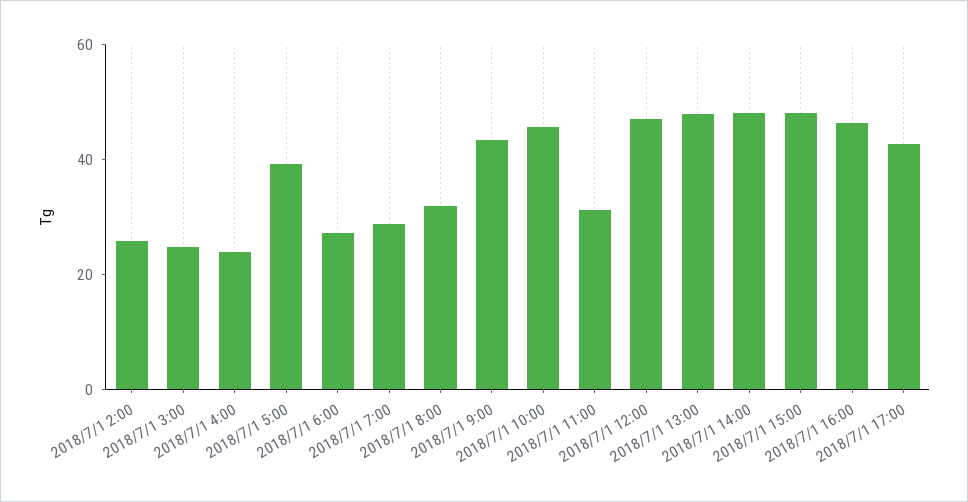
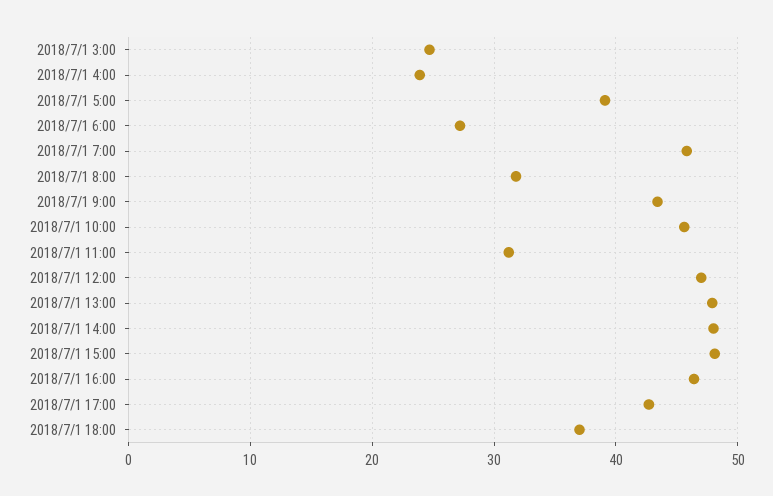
2018/7/1 2:00: 25 -> none
2018/7/1 7:00: 30 -> 46
2018/7/1 18:00: none -> 37

